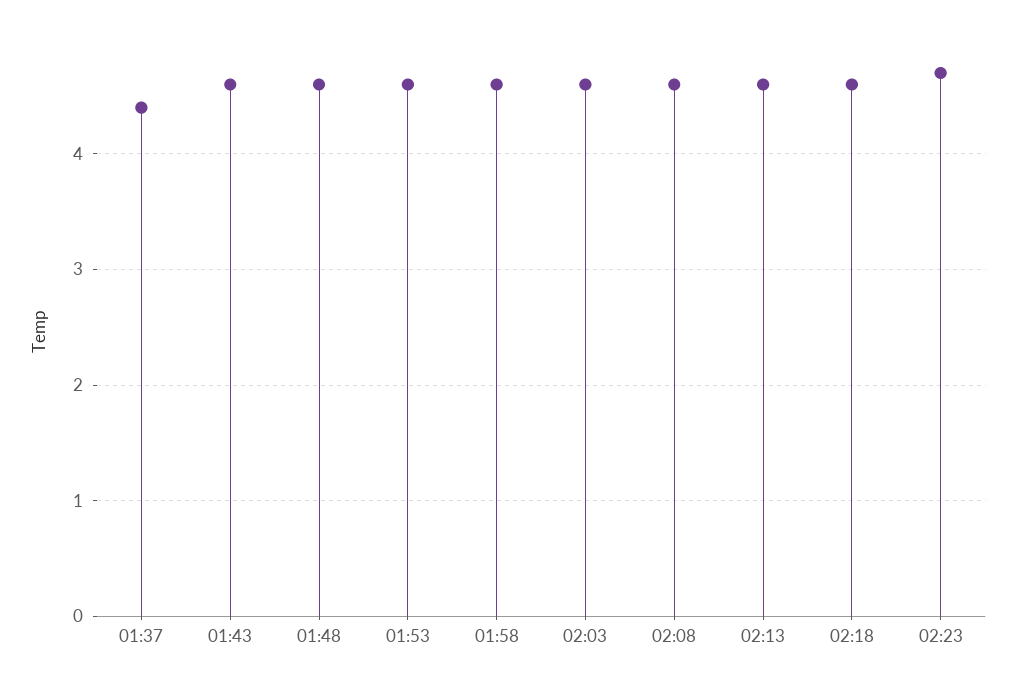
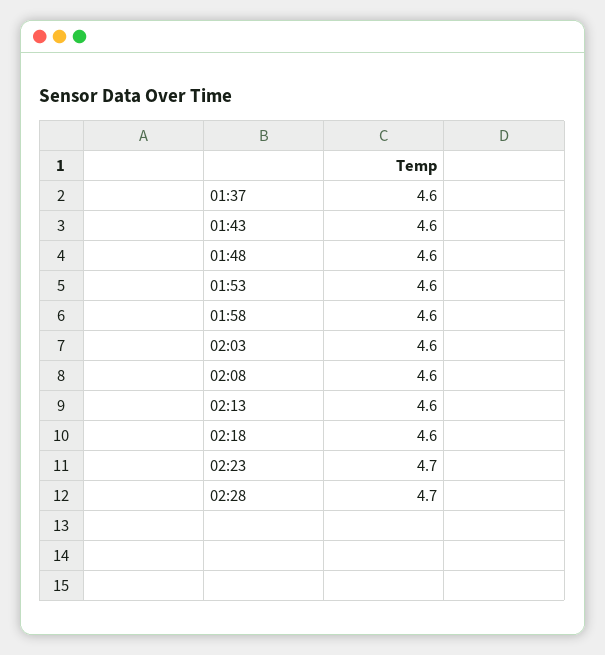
01:37: 4.4 -> 4.6
02:28: none -> 4.7

